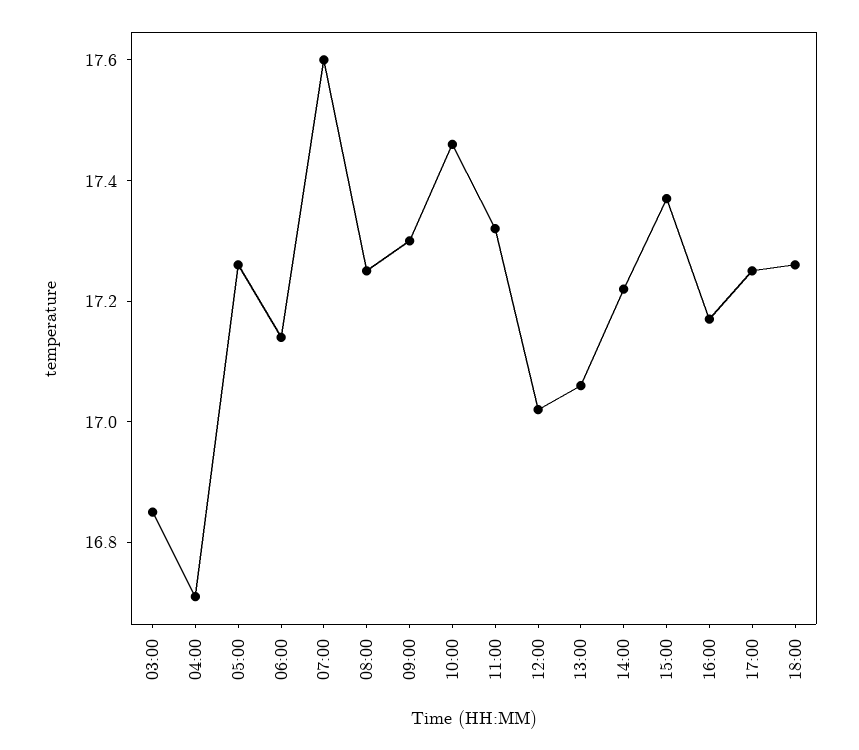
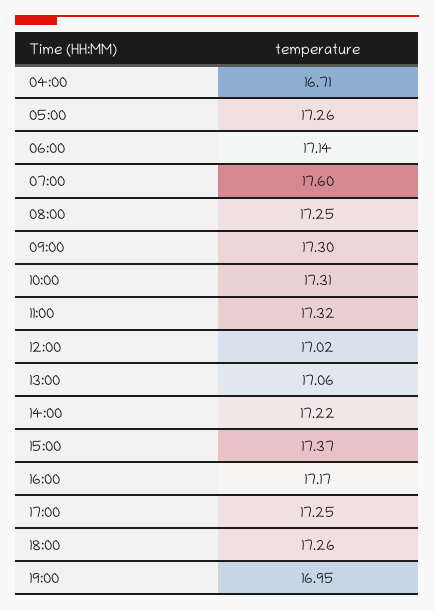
03:00: 16.85 -> none
10:00: 17.45 -> 17.31
19:00: none -> 16.95

